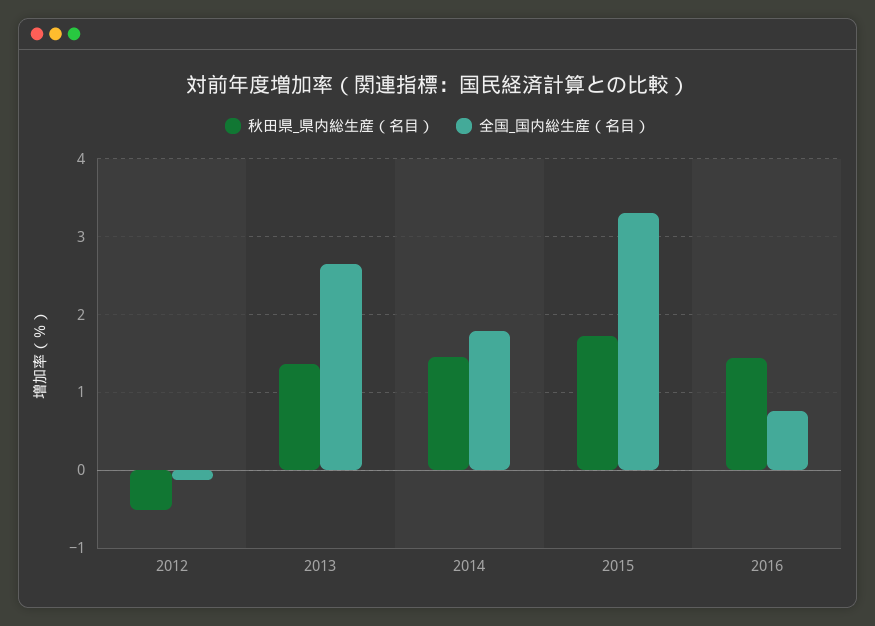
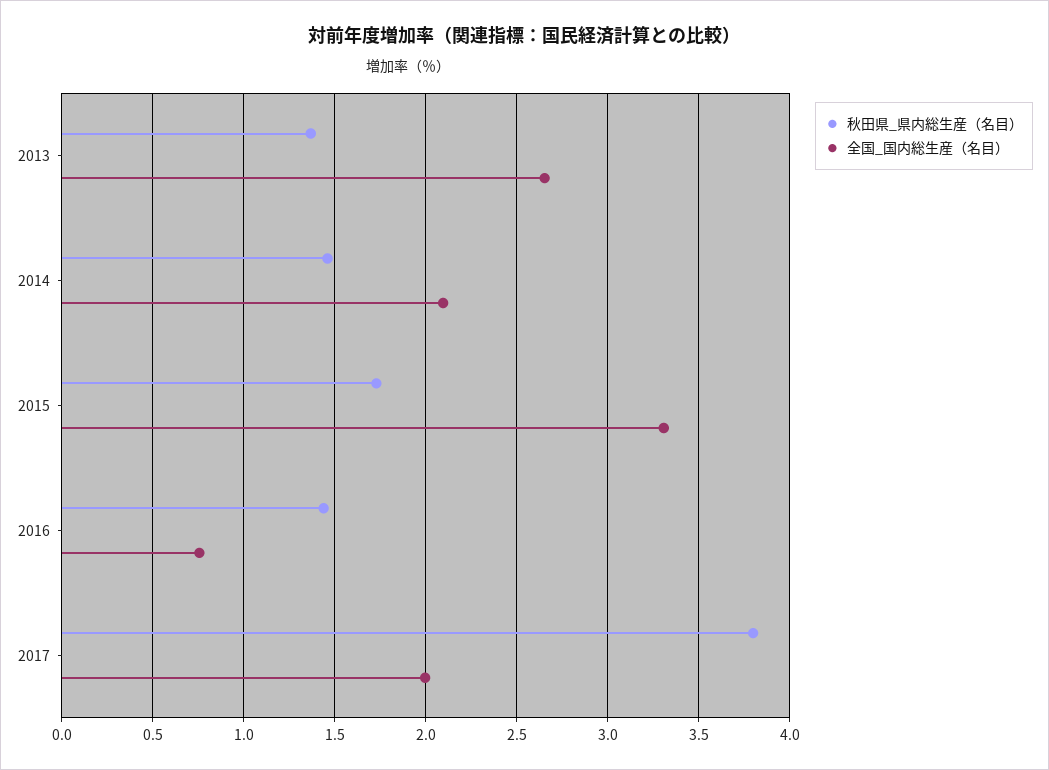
秋田県_県内総生産（名目）, 2012: -0.5 -> none
全国_国内総生産（名目）, 2012: -0.1 -> none
全国_国内総生産（名目）, 2014: 1.8 -> 2.1
秋田県_県内総生産（名目）, 2017: none -> 3.8
全国_国内総生産（名目）, 2017: none -> 2

